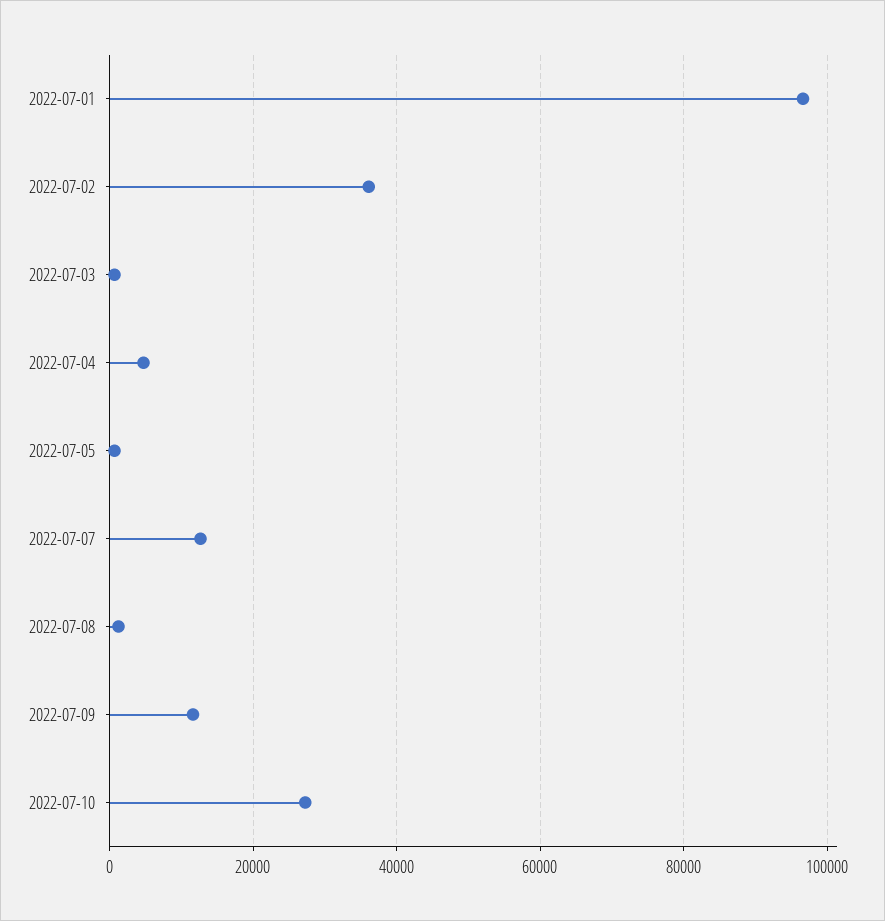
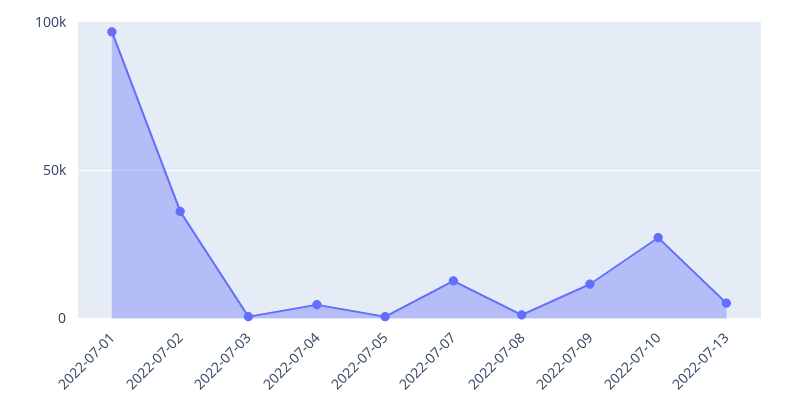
2022-07-13: none -> 5000

